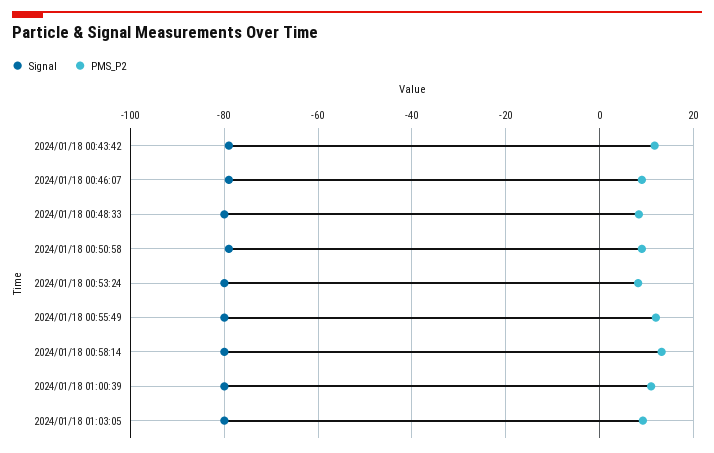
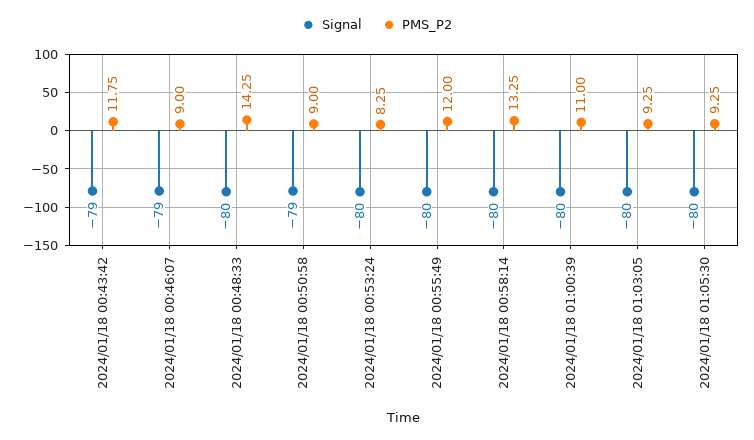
PMS_P2, 2024/01/18 00:48:33: 8 -> 14.25
Signal, 2024/01/18 01:05:30: none -> -80
PMS_P2, 2024/01/18 01:05:30: none -> 9.25

